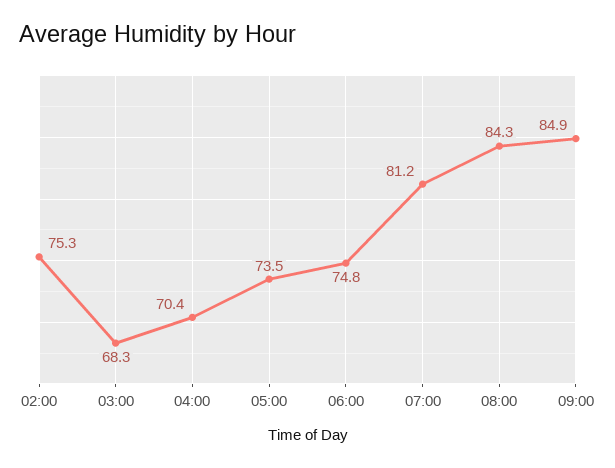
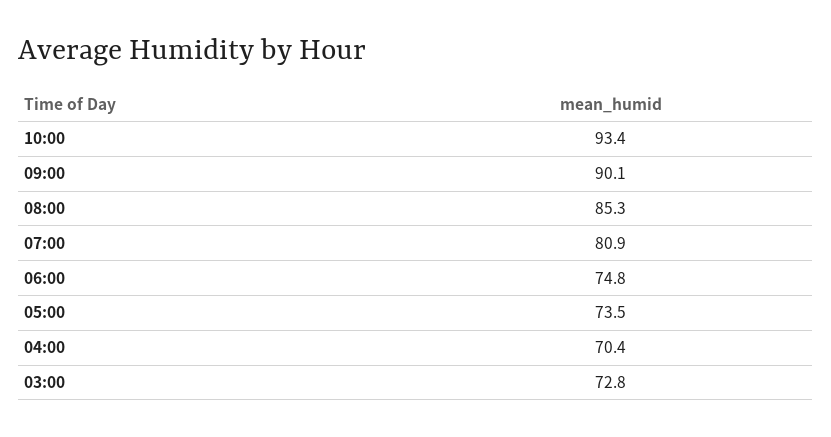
02:00: 75.3 -> none
03:00: 68.3 -> 72.8
07:00: 81.2 -> 80.9
08:00: 84.3 -> 85.3
09:00: 84.9 -> 90.1
10:00: none -> 93.4

